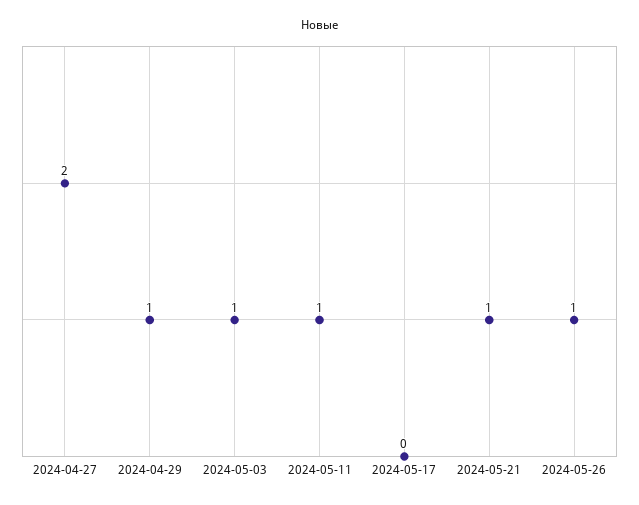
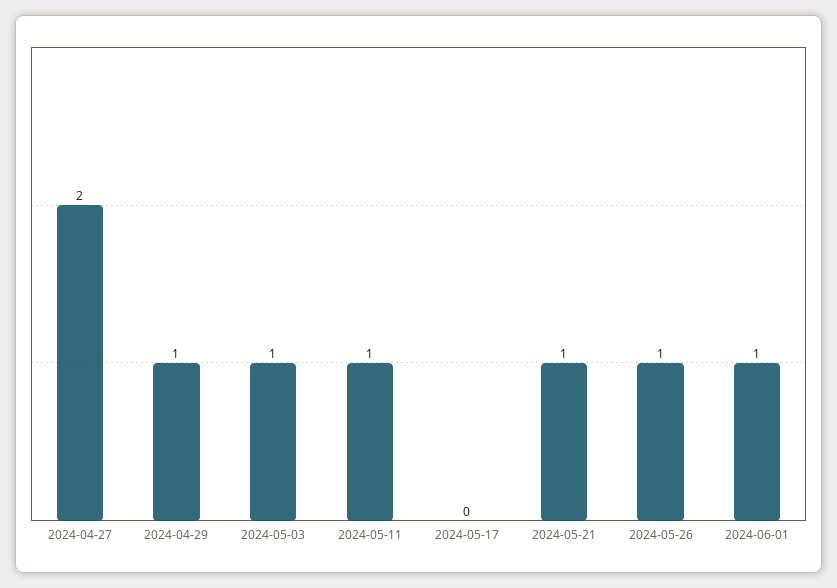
2024-06-01: none -> 1

